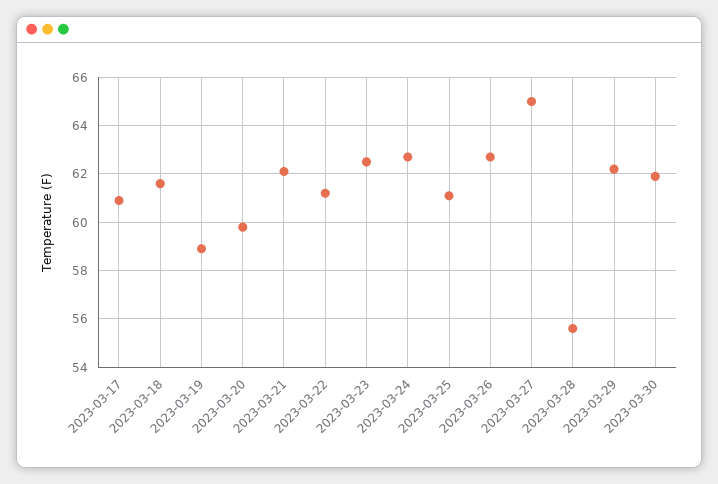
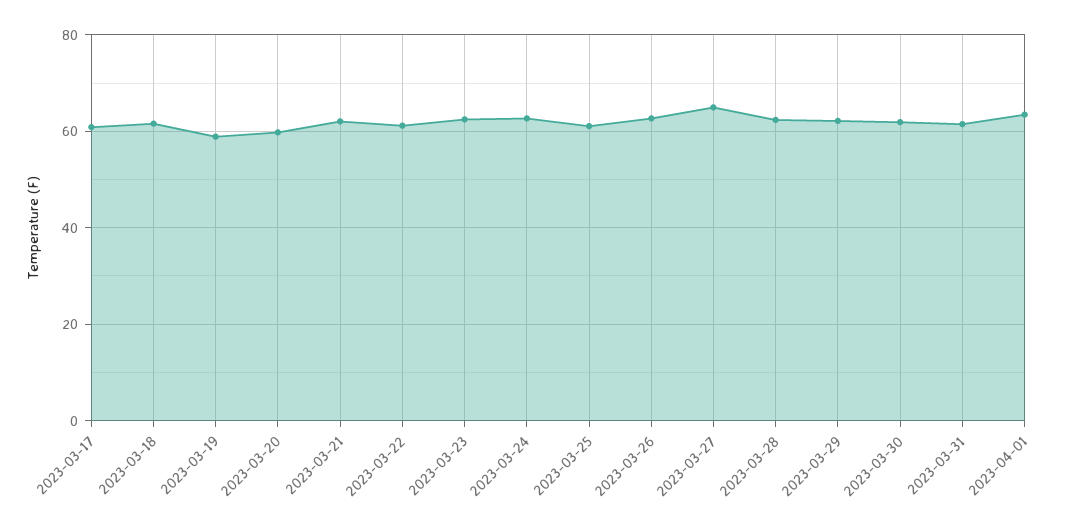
2023-03-28: 55.5 -> 62
2023-03-31: none -> 62
2023-04-01: none -> 64

